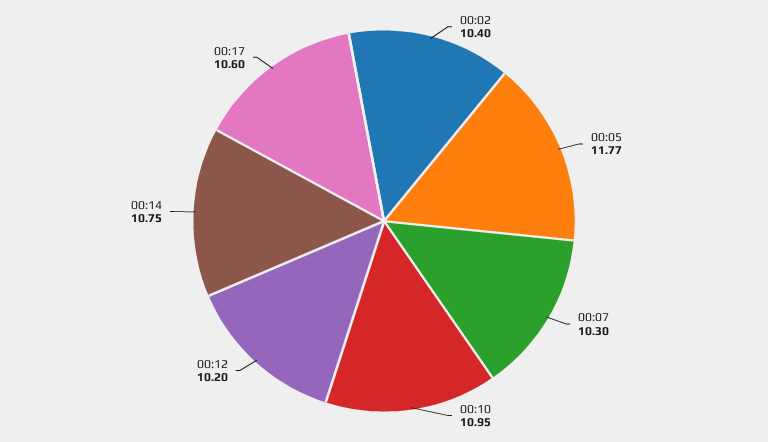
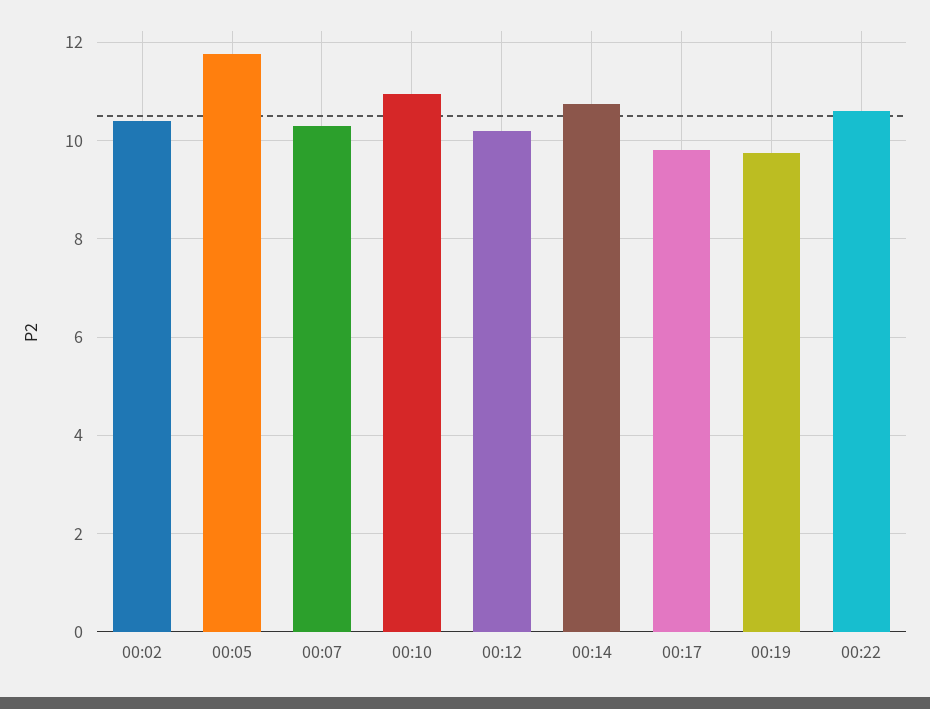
00:17: 10.6 -> 9.8
00:19: none -> 9.8
00:22: none -> 10.6

